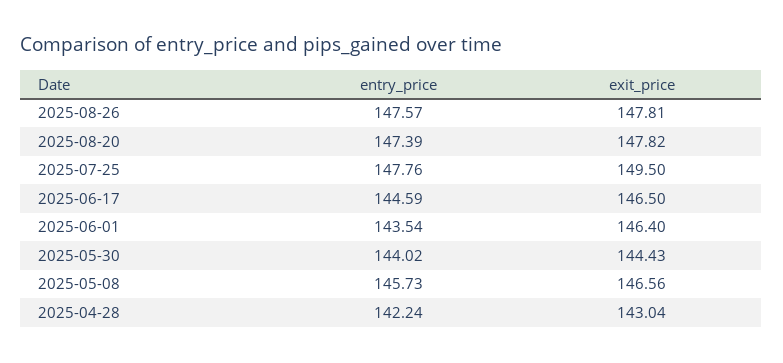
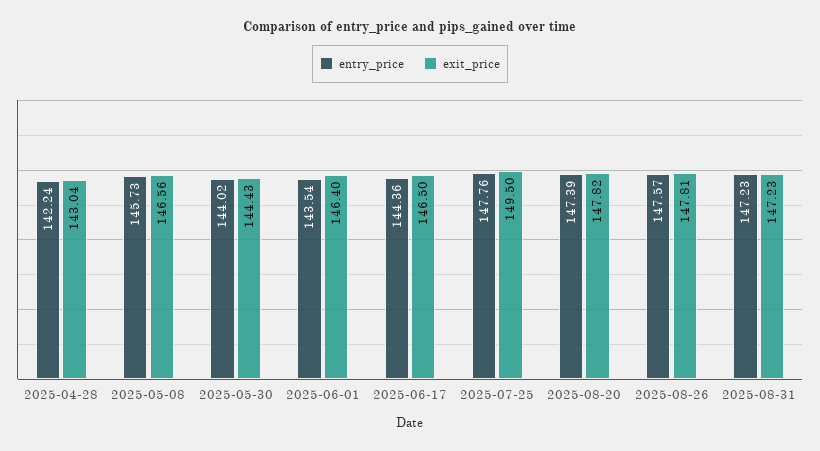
entry_price, 2025-06-17: 144.59 -> 144.36
entry_price, 2025-08-31: none -> 147.23
exit_price, 2025-08-31: none -> 147.23

